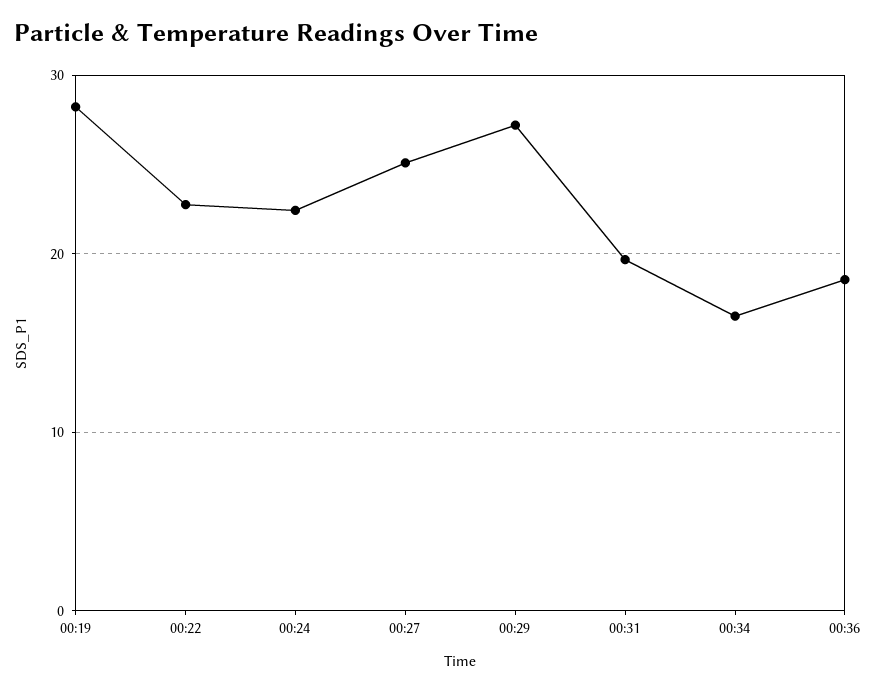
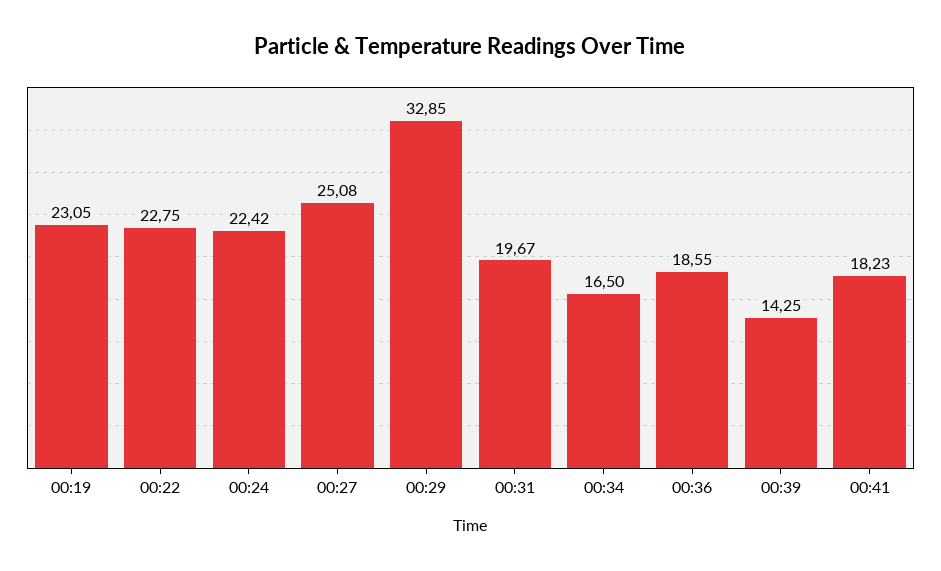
00:19: 28 -> 23.05
00:29: 27 -> 32.85
00:39: none -> 14.25
00:41: none -> 18.23

